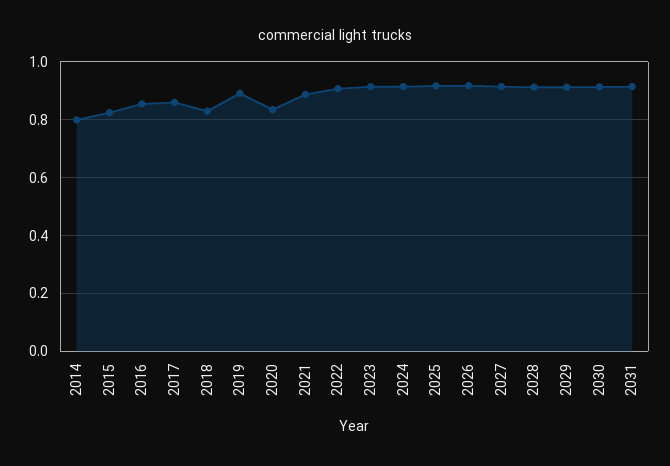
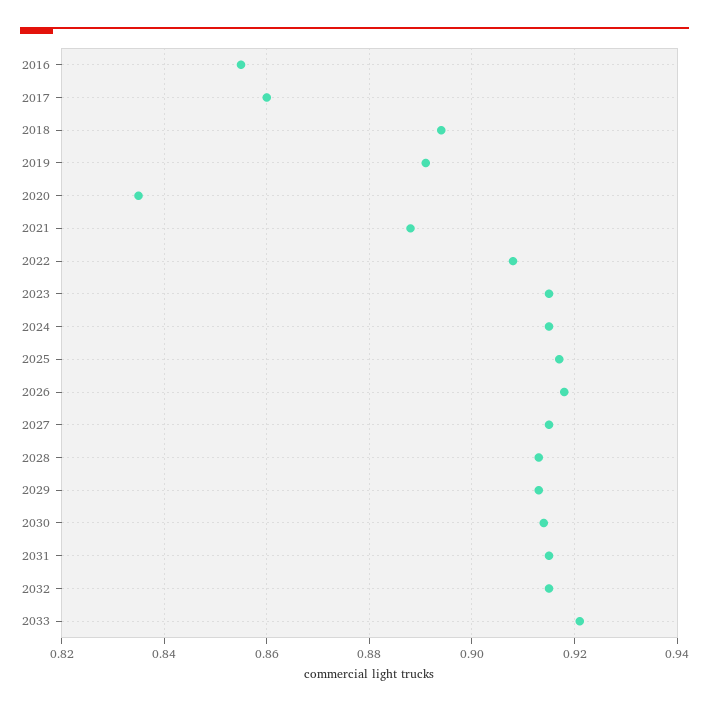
2014: 0.8 -> none
2015: 0.825 -> none
2018: 0.825 -> 0.895
2032: none -> 0.915
2033: none -> 0.92

